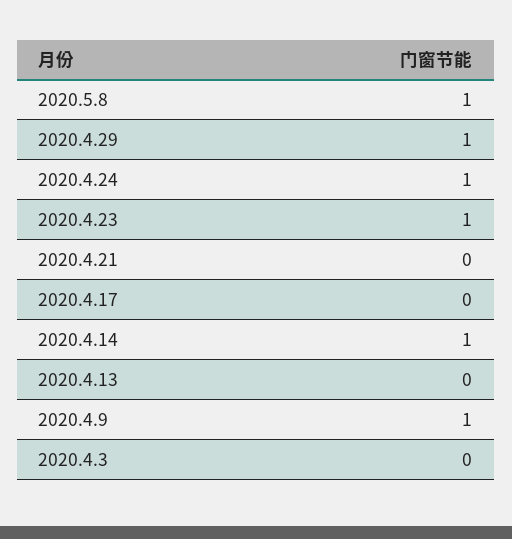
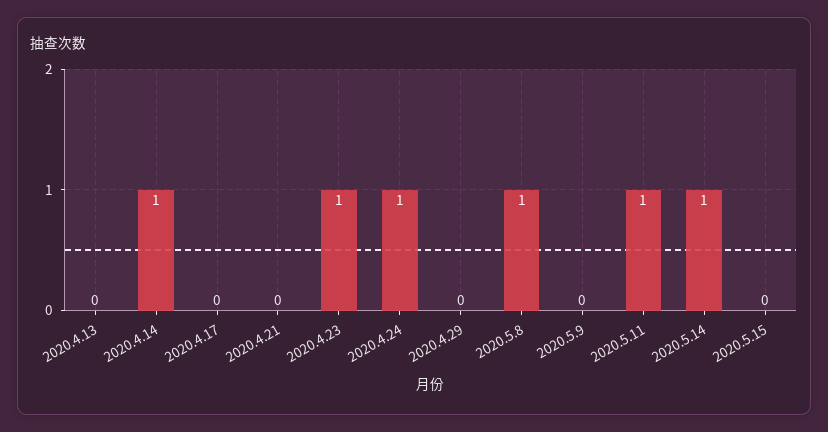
2020.4.29: 1 -> 0
2020.4.9: 1 -> none
2020.4.3: 0 -> none
2020.5.9: none -> 0
2020.5.11: none -> 1
2020.5.14: none -> 1
2020.5.15: none -> 0

